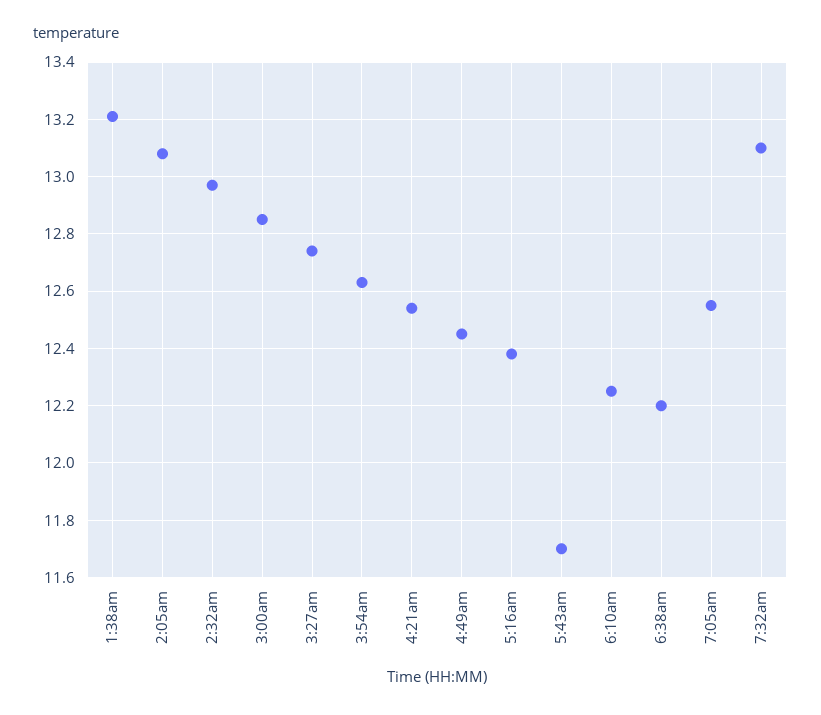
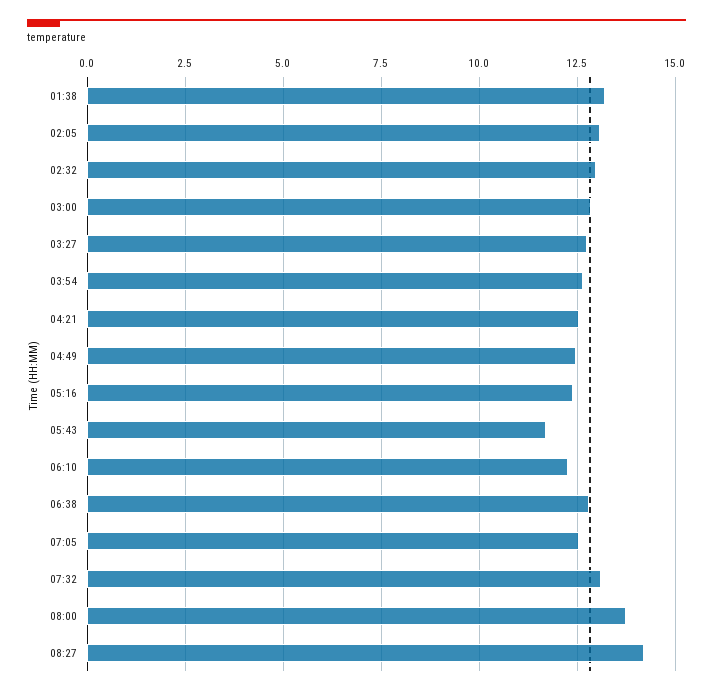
6:38am: 12.2 -> 12.75
08:00: none -> 13.75
08:27: none -> 14.25

